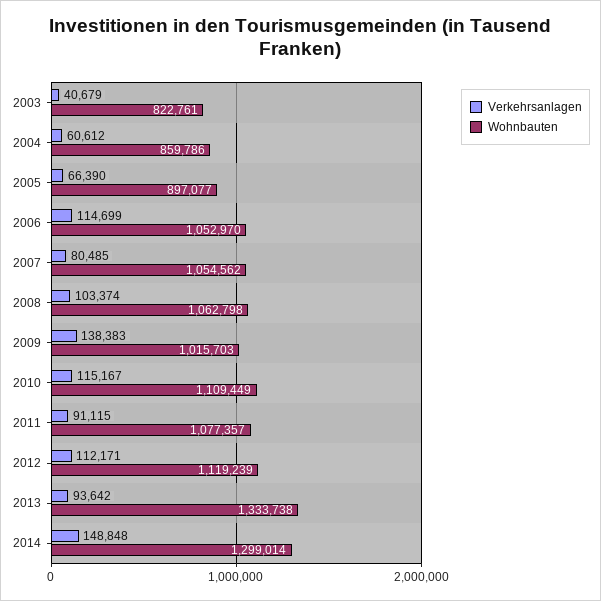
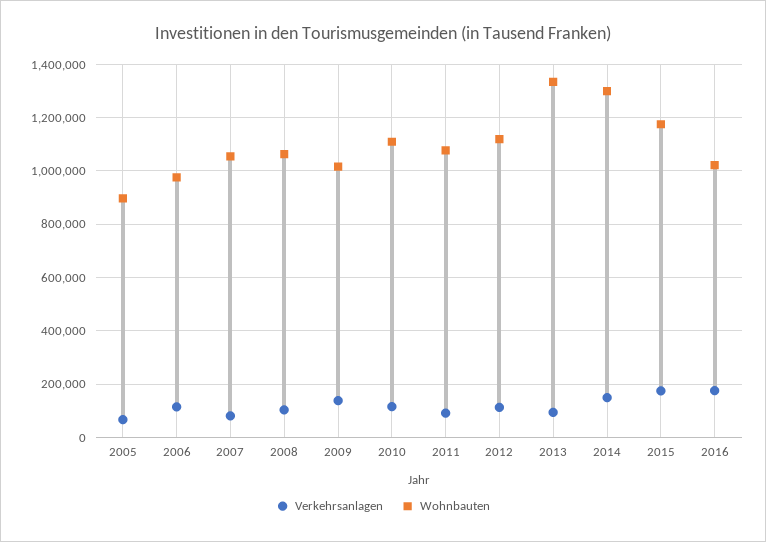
Verkehrsanlagen, 2003: 40679 -> none
Wohnbauten, 2003: 822761 -> none
Verkehrsanlagen, 2004: 60612 -> none
Wohnbauten, 2004: 859786 -> none
Wohnbauten, 2006: 1052970 -> 975000
Verkehrsanlagen, 2015: none -> 175000
Wohnbauten, 2015: none -> 1175000
Verkehrsanlagen, 2016: none -> 175000
Wohnbauten, 2016: none -> 1025000

